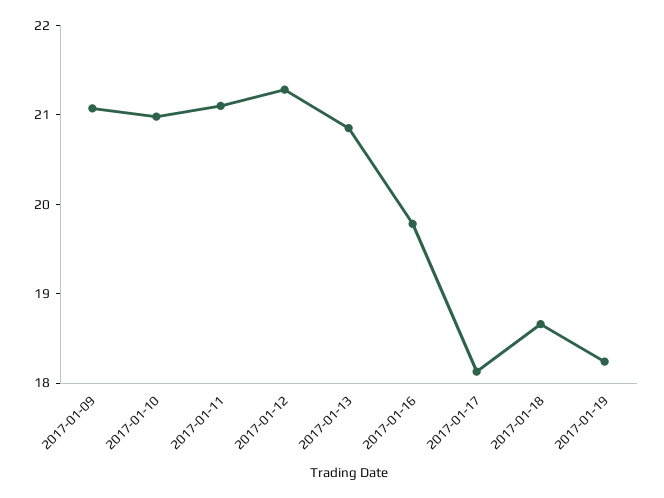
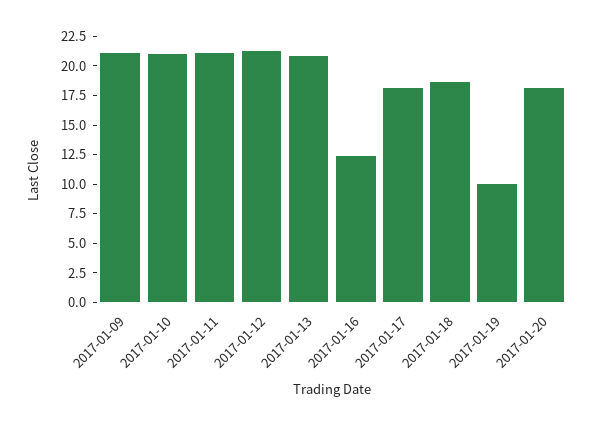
2017-01-16: 19.8 -> 12.5
2017-01-19: 18.2 -> 10
2017-01-20: none -> 17.5

